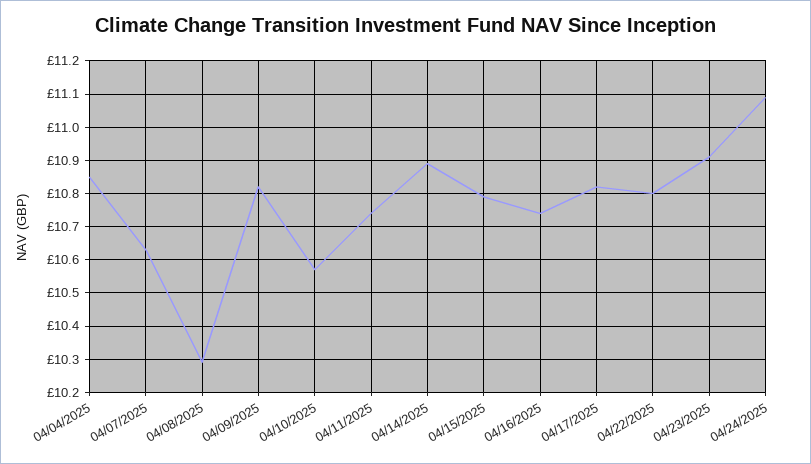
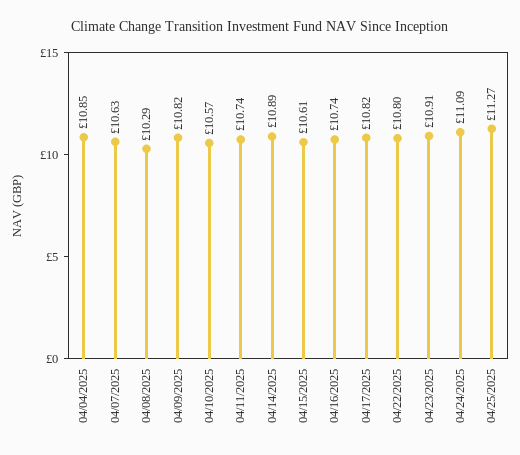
04/15/2025: 10.8 -> 10.61
04/25/2025: none -> 11.27

